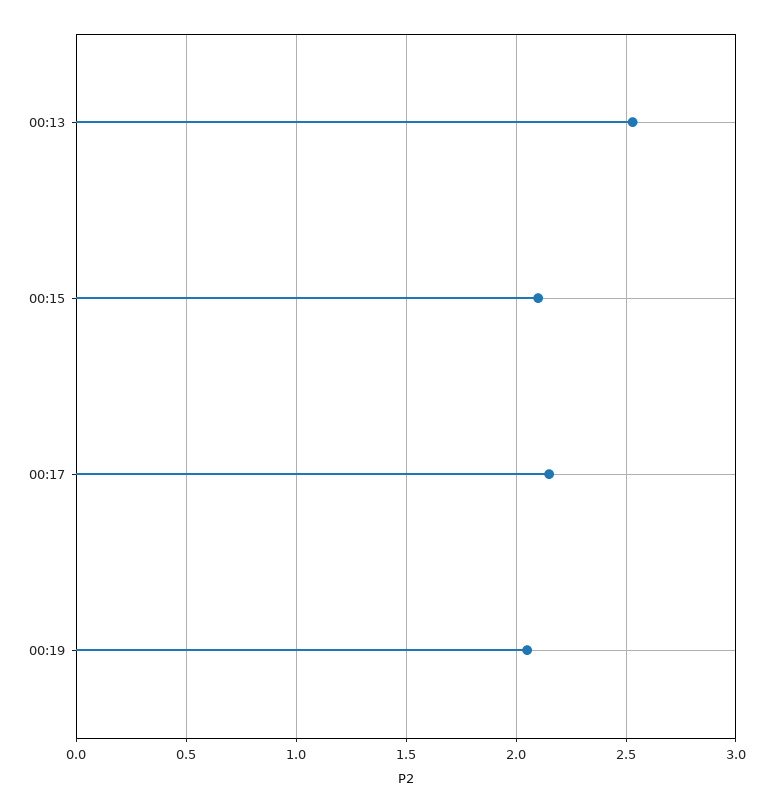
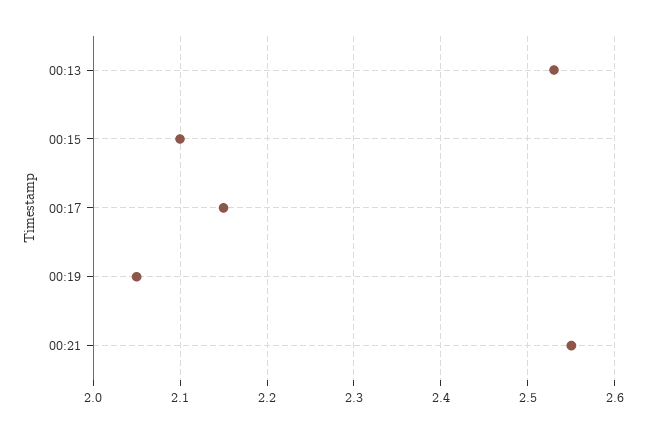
00:21: none -> 2.55

